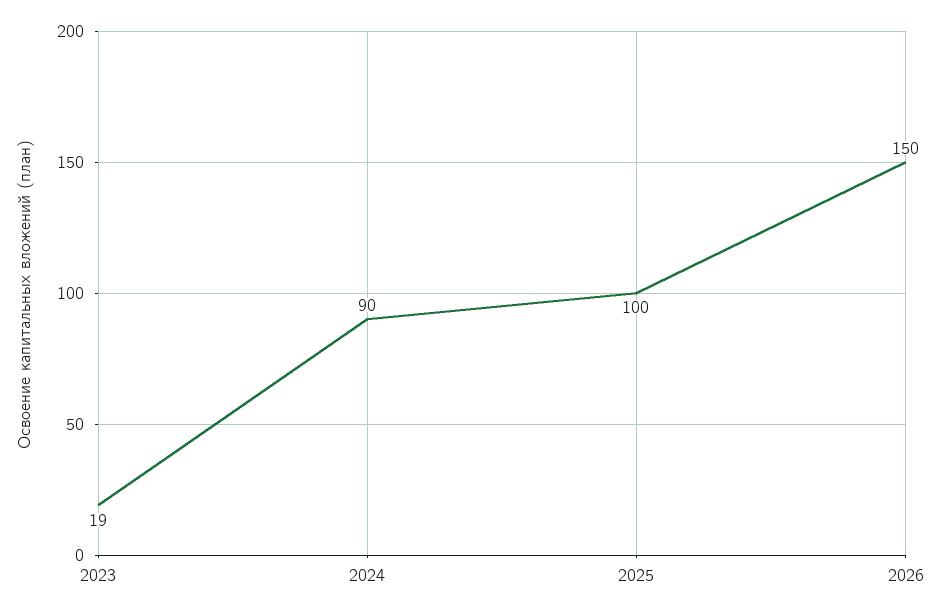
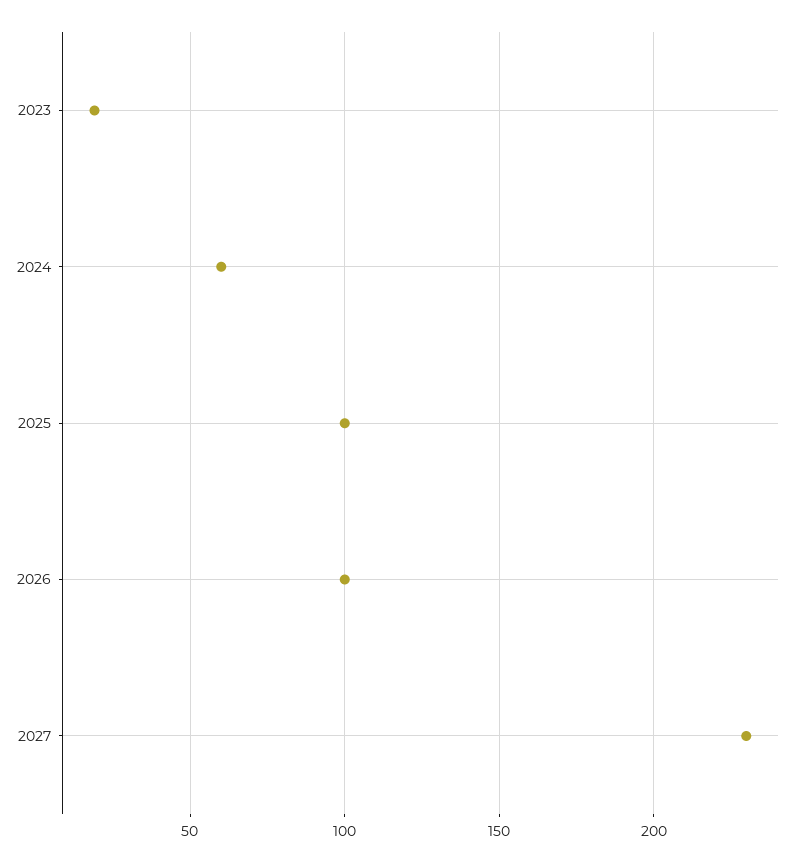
2024: 90 -> 60
2026: 150 -> 100
2027: none -> 230

